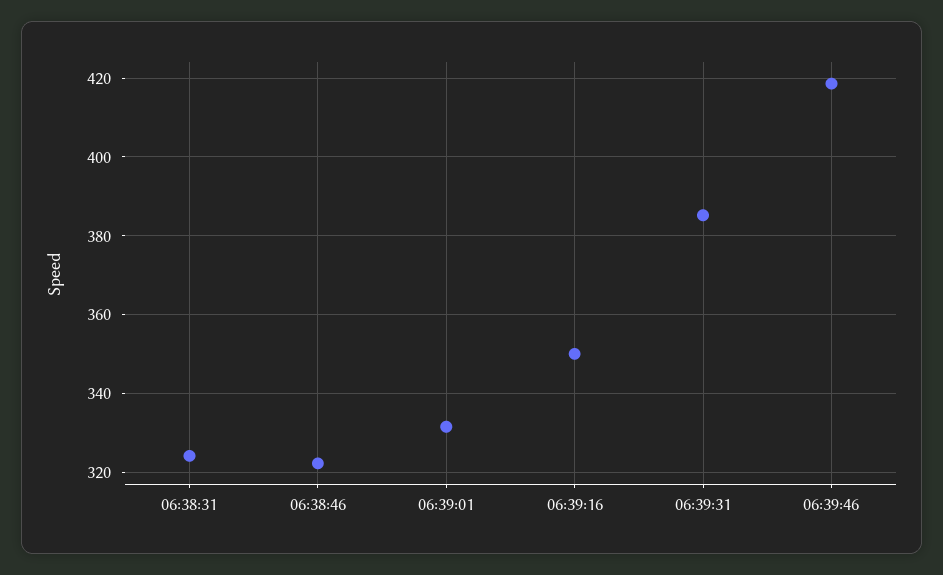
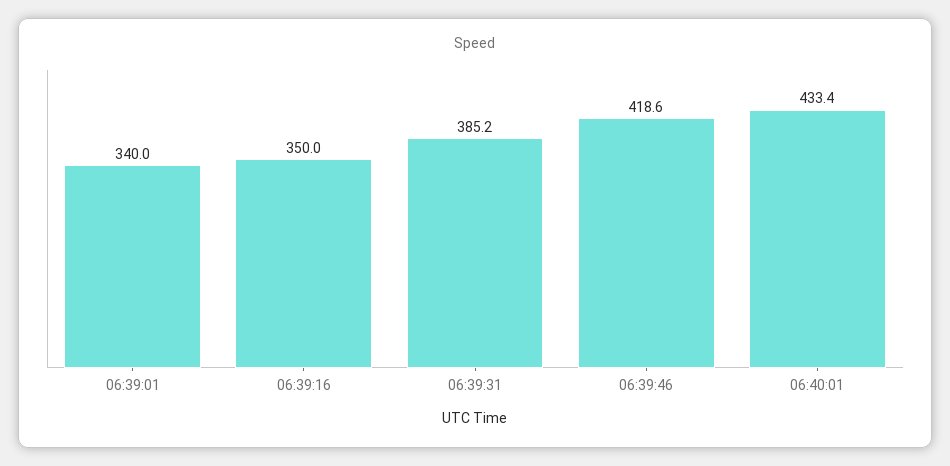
06:38:31: 324 -> none
06:38:46: 322 -> none
06:39:01: 332 -> 340
06:40:01: none -> 433.4

